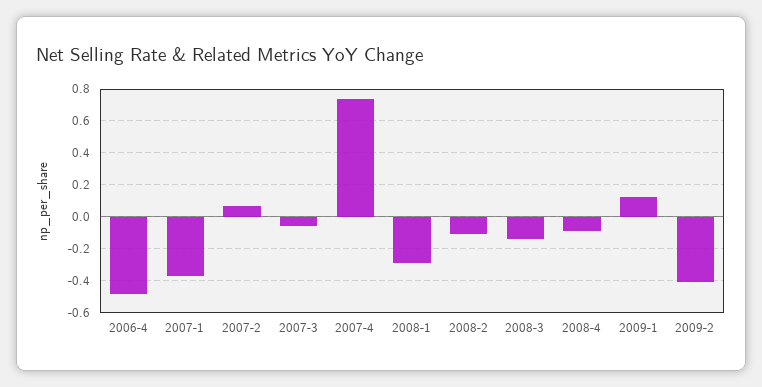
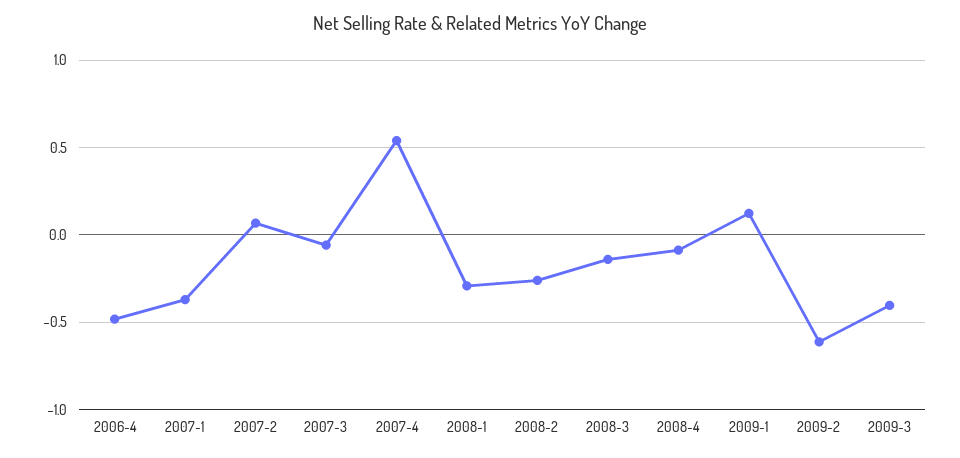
2007-4: 0.75 -> 0.55
2008-2: -0.1 -> -0.25
2009-2: -0.4 -> -0.6
2009-3: none -> -0.4

